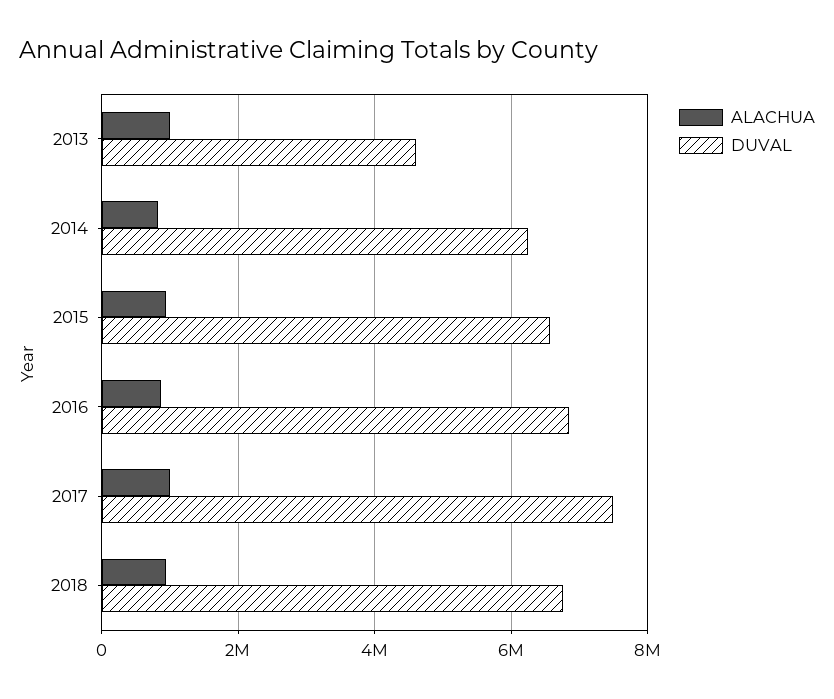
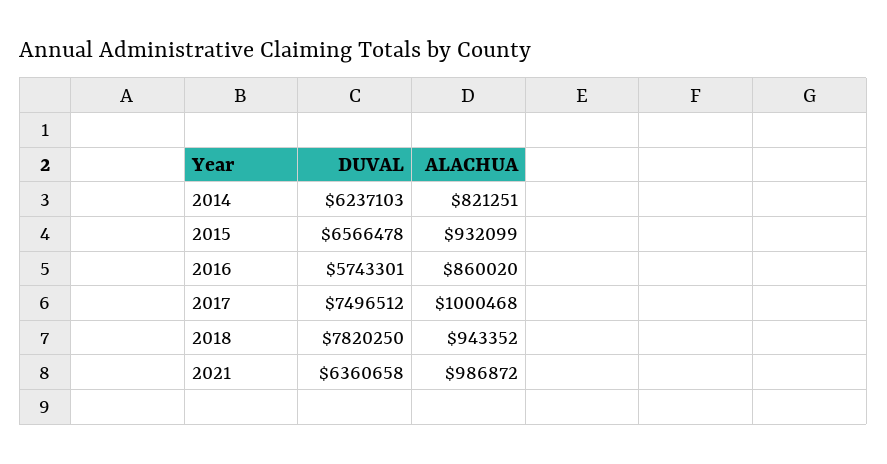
ALACHUA, 2013: 1000000 -> none
DUVAL, 2013: 4600000 -> none
DUVAL, 2016: 6800000 -> 5743301
DUVAL, 2018: 6800000 -> 7820250
DUVAL, 2021: none -> 6360658
ALACHUA, 2021: none -> 986872

